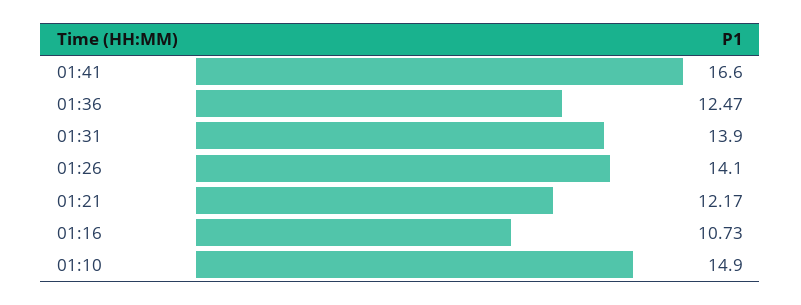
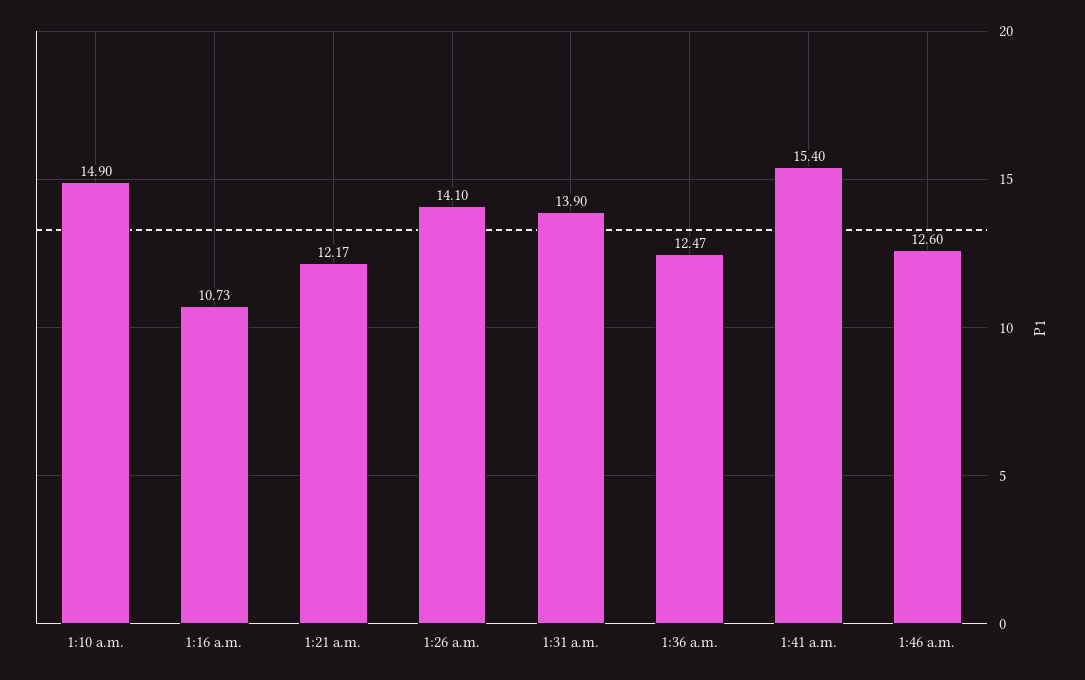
01:41: 16.6 -> 15.4
1:46 a.m.: none -> 12.6

